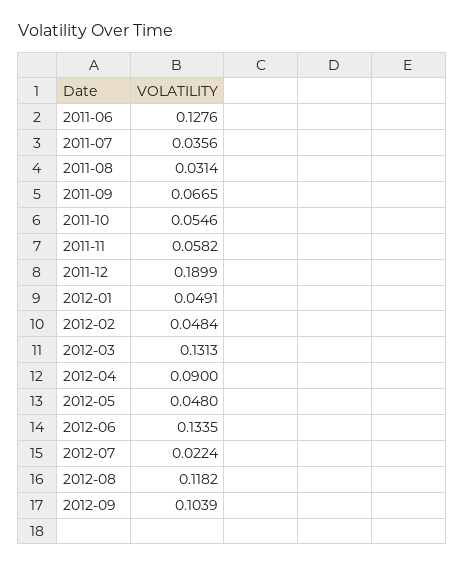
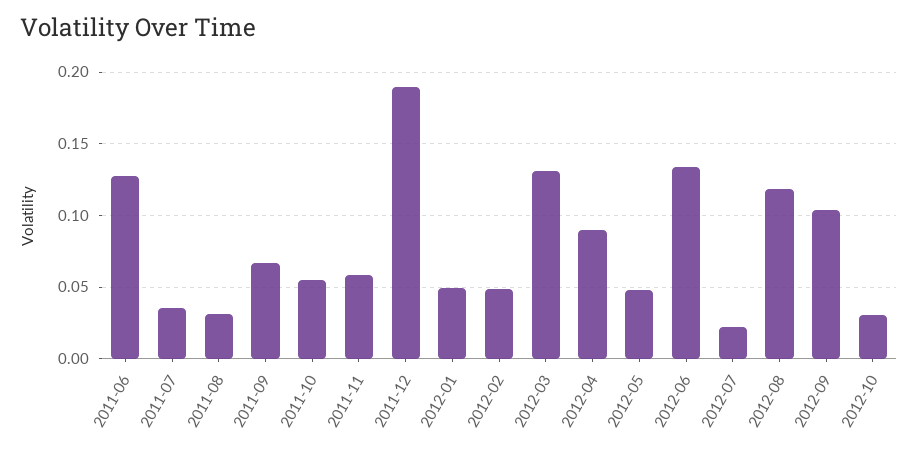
2012-10: none -> 0.03

